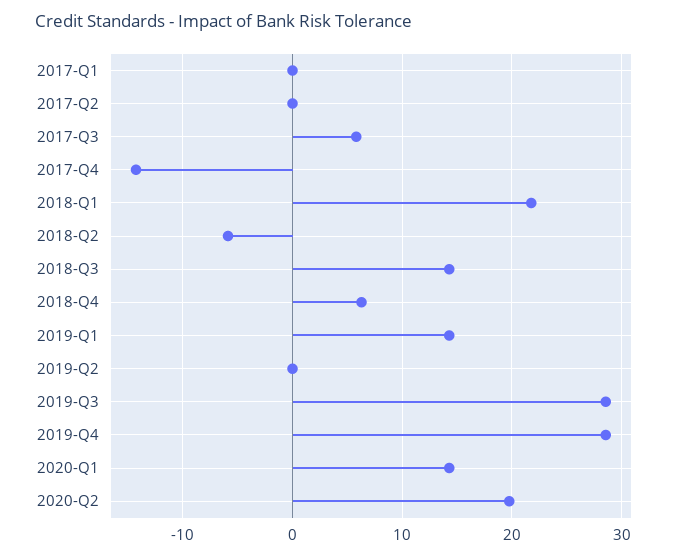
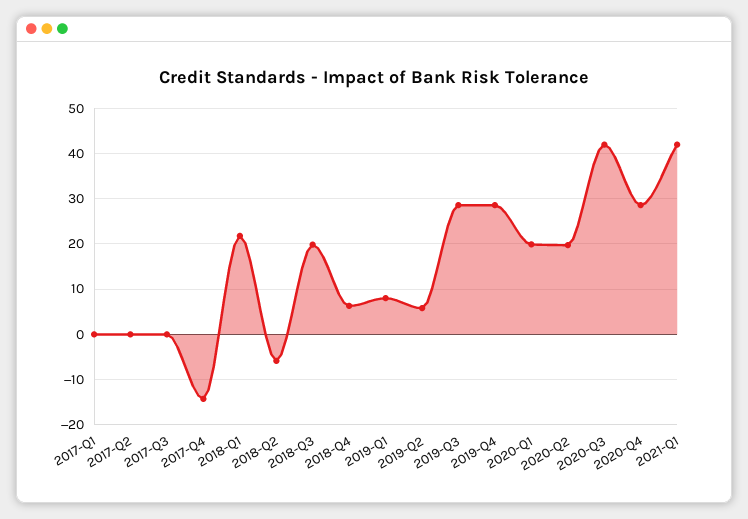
2017-Q3: 6 -> 0
2018-Q3: 14 -> 20
2019-Q1: 14 -> 8
2019-Q2: 0 -> 6
2020-Q1: 14 -> 20
2020-Q3: none -> 42
2020-Q4: none -> 28
2021-Q1: none -> 42

